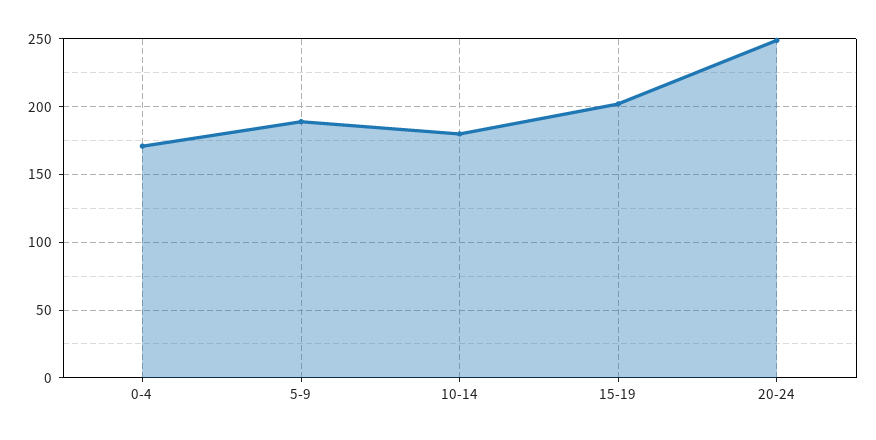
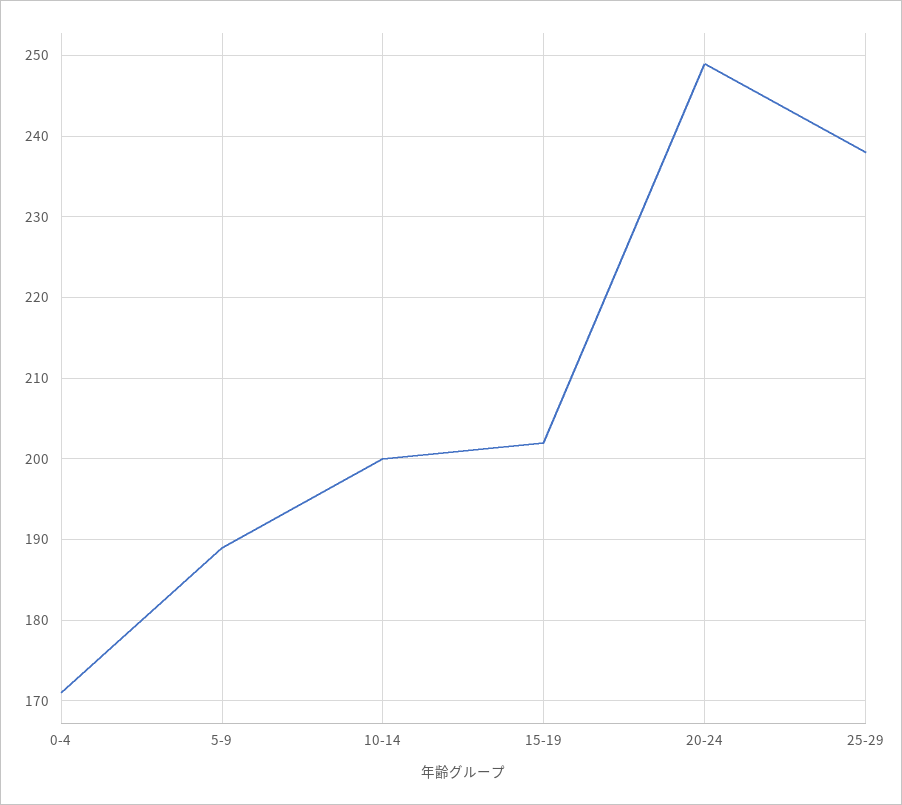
10-14: 180 -> 200
25-29: none -> 238

